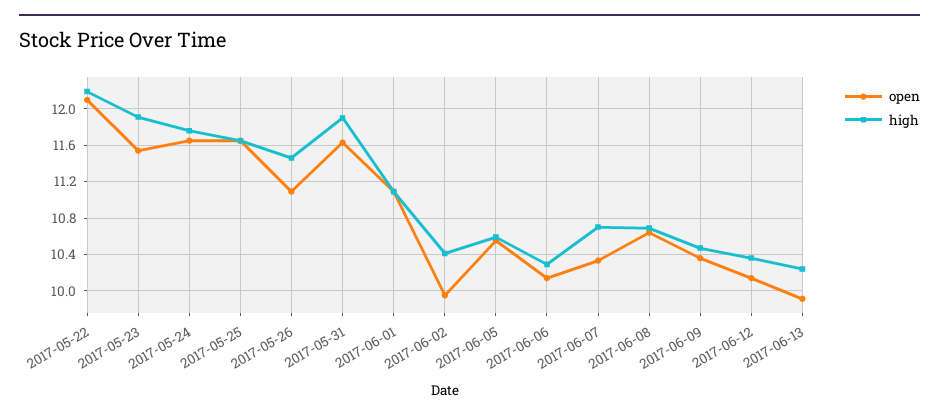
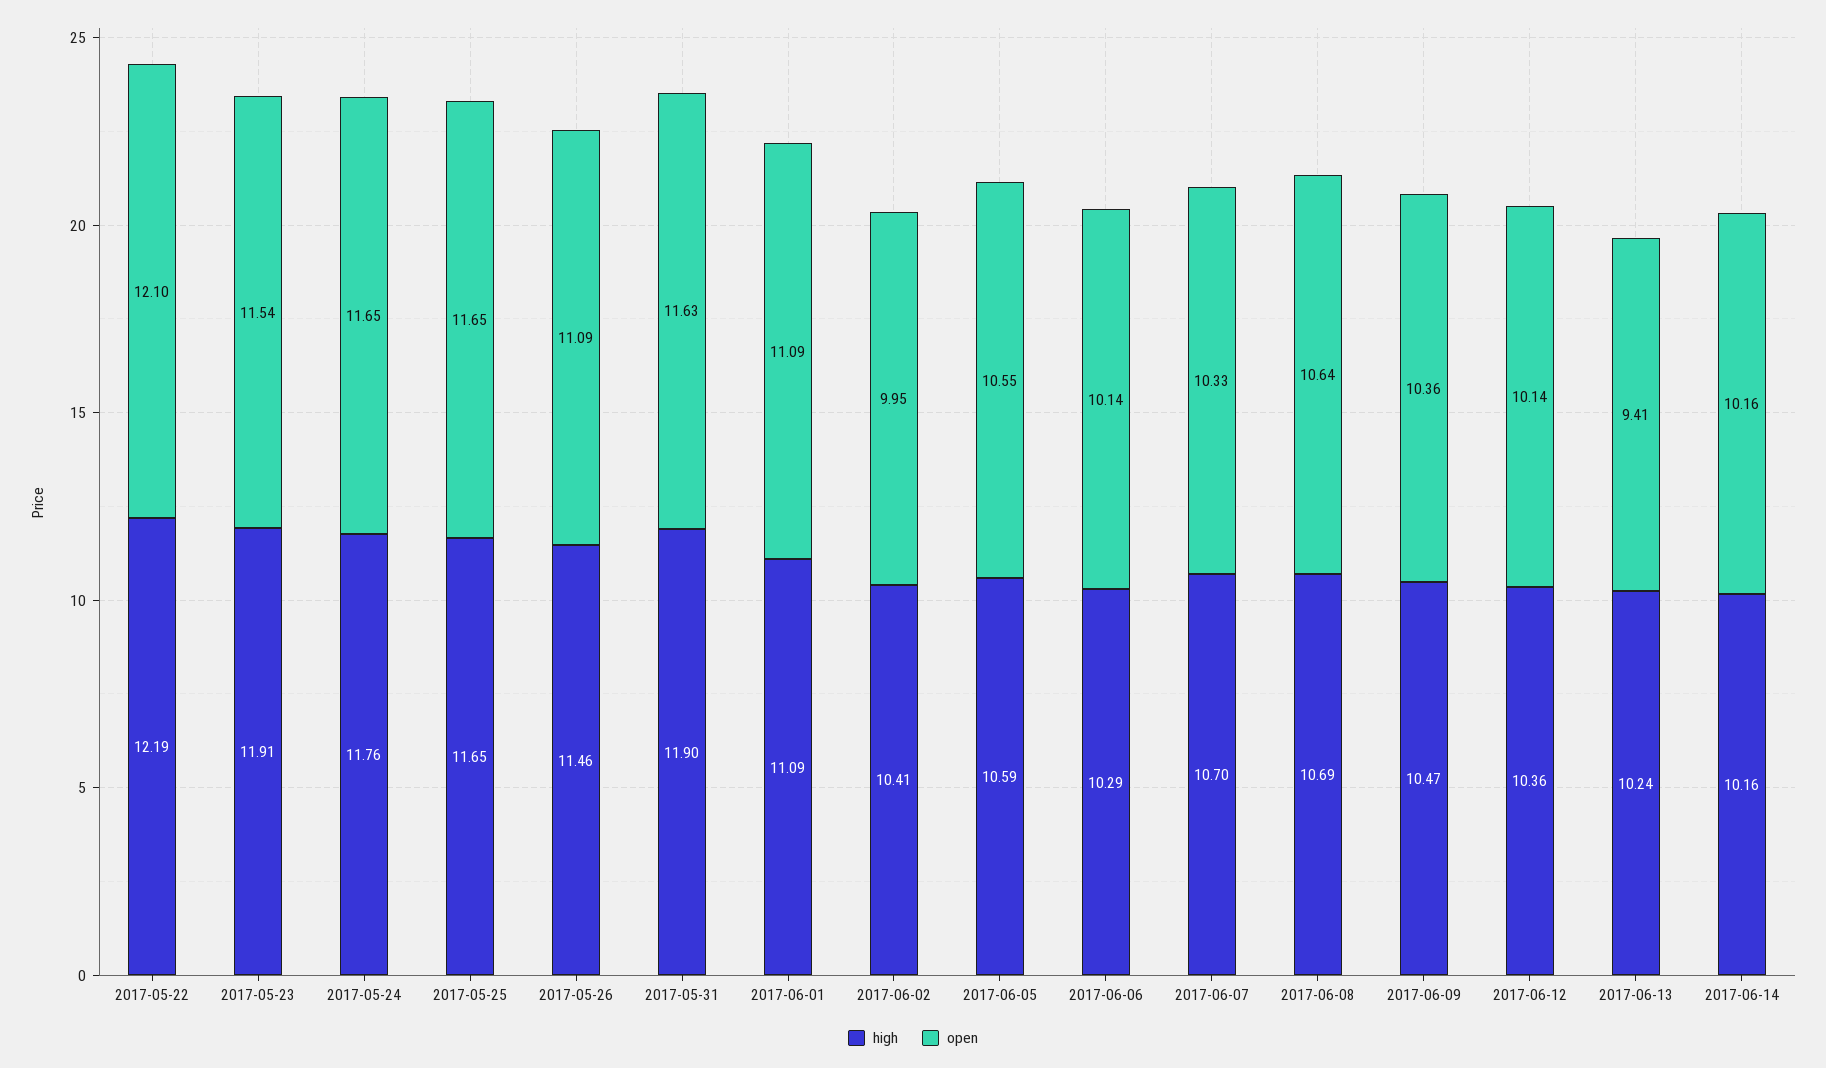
open, 2017-06-13: 9.9 -> 9.41
high, 2017-06-14: none -> 10.16
open, 2017-06-14: none -> 10.16

